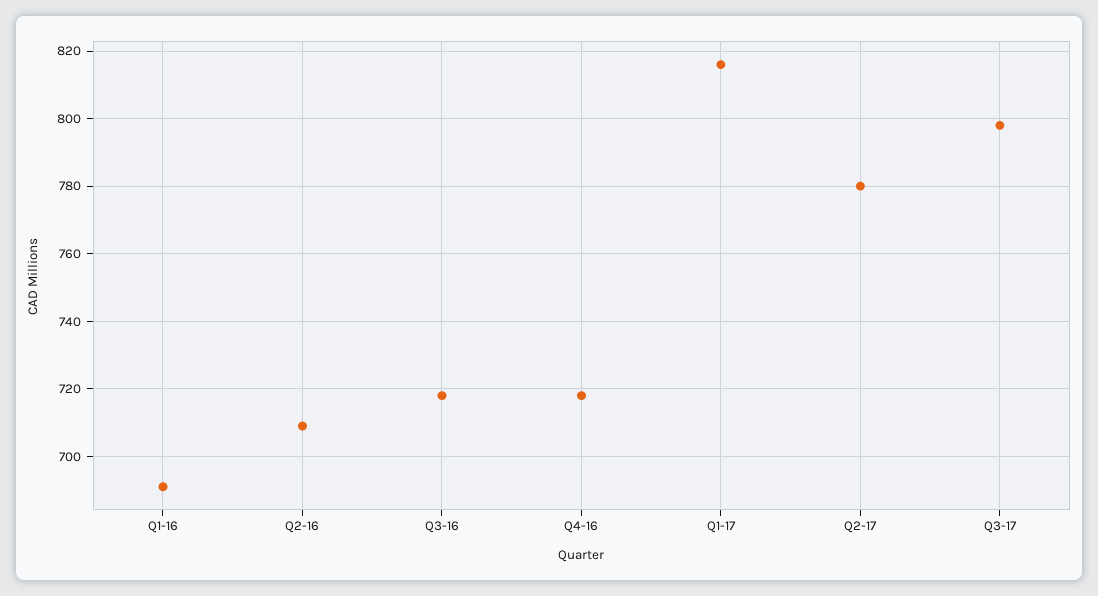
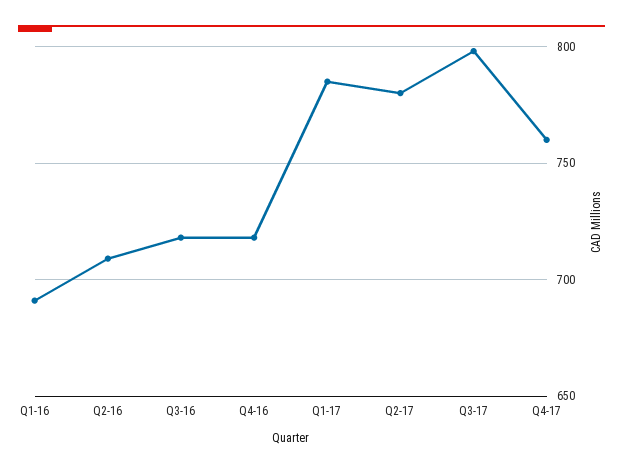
Q1-17: 815 -> 785
Q4-17: none -> 760

